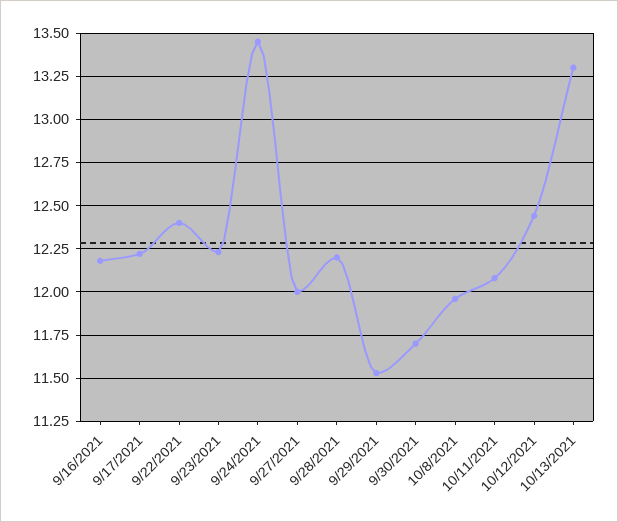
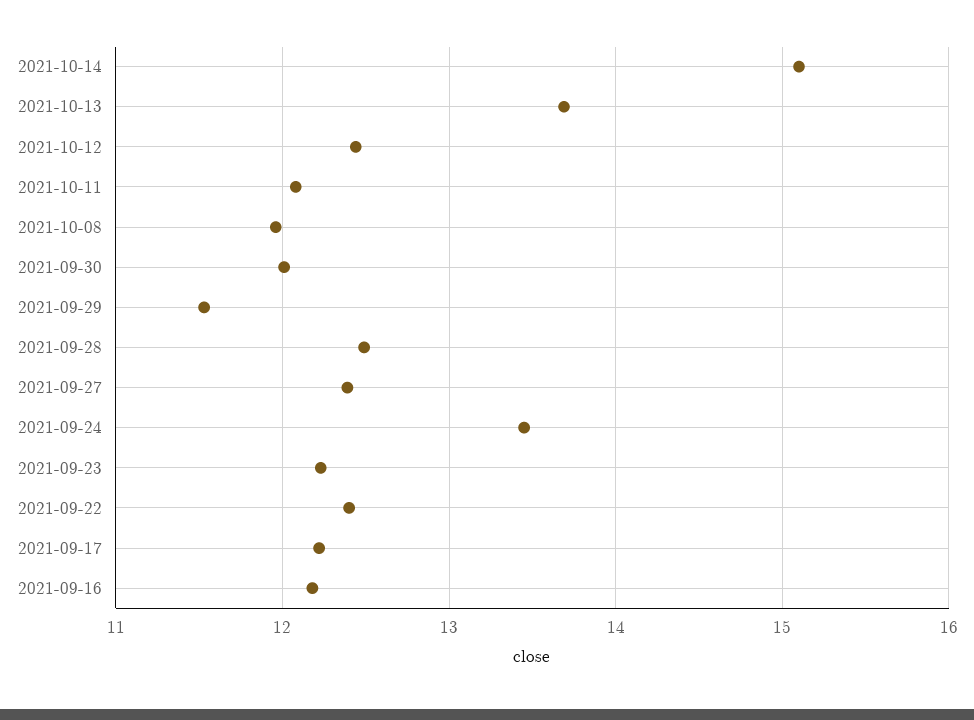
9/27/2021: 12 -> 12.4
9/28/2021: 12.2 -> 12.5
9/30/2021: 11.7 -> 12
10/13/2021: 13.3 -> 13.7
2021-10-14: none -> 15.1

